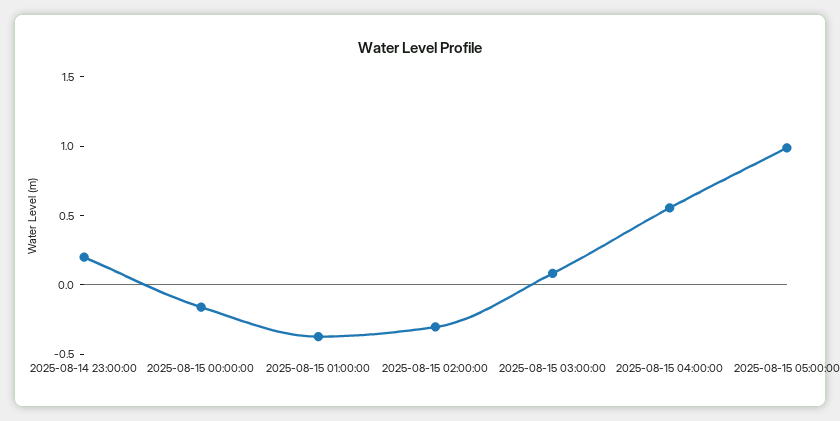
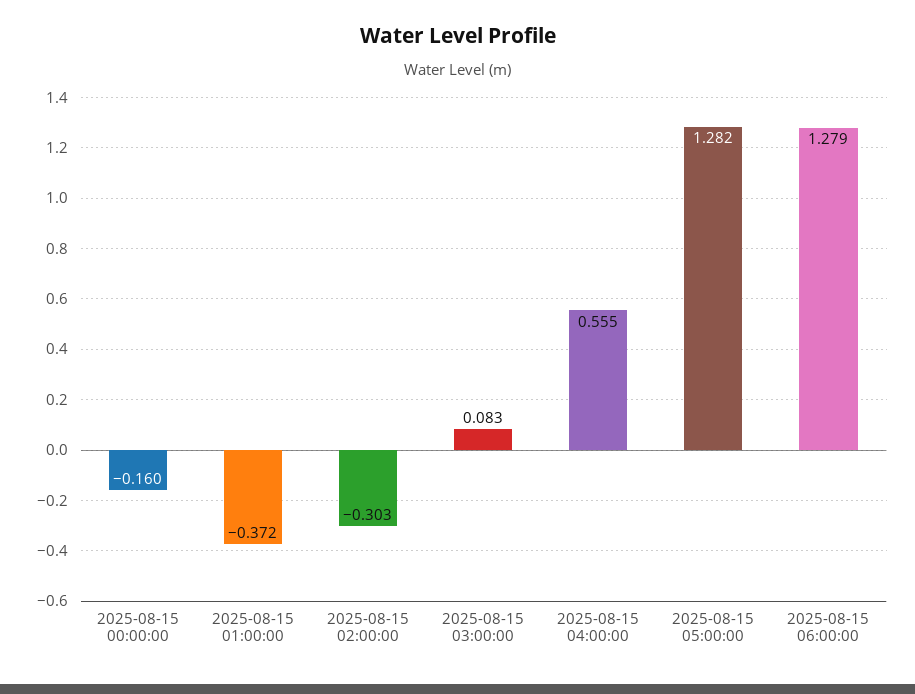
2025-08-14 23:00:00: 0.2 -> none
2025-08-15 05:00:00: 1 -> 1.282
2025-08-15 06:00:00: none -> 1.279

